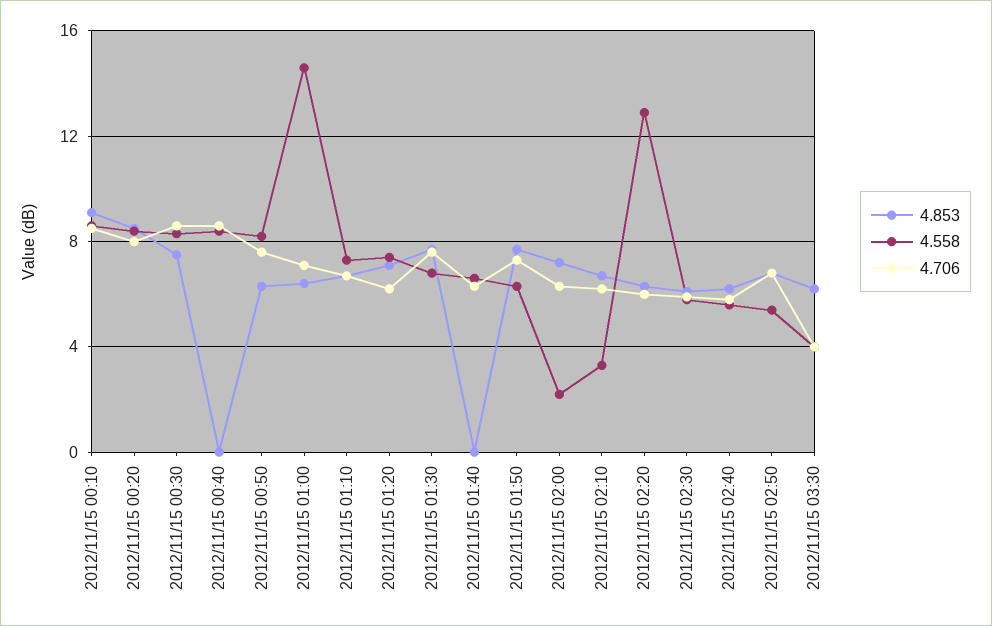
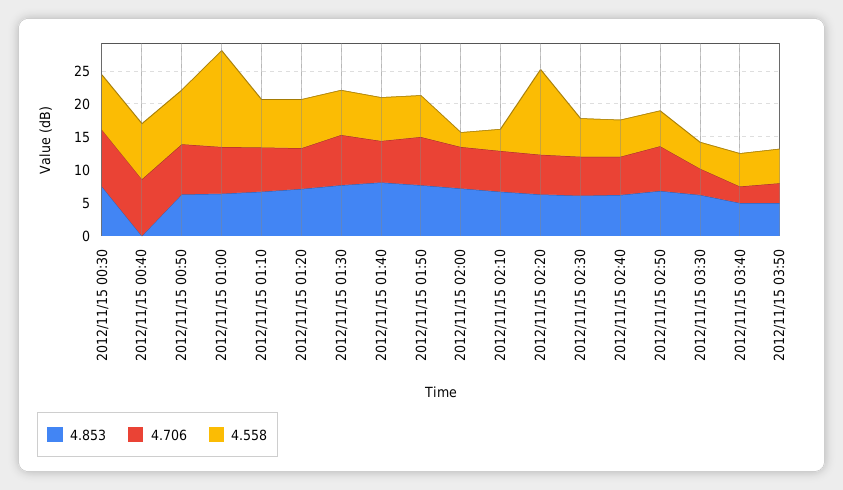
4.853, 2012/11/15 00:10: 9 -> none
4.558, 2012/11/15 00:10: 8.5 -> none
4.706, 2012/11/15 00:10: 8.5 -> none
4.853, 2012/11/15 00:20: 8.5 -> none
4.558, 2012/11/15 00:20: 8.5 -> none
4.706, 2012/11/15 00:20: 8 -> none
4.853, 2012/11/15 01:40: 0 -> 7.5
4.853, 2012/11/15 03:40: none -> 5
4.706, 2012/11/15 03:40: none -> 2.5
4.558, 2012/11/15 03:40: none -> 5
4.853, 2012/11/15 03:50: none -> 5
4.706, 2012/11/15 03:50: none -> 2.5
4.558, 2012/11/15 03:50: none -> 5

